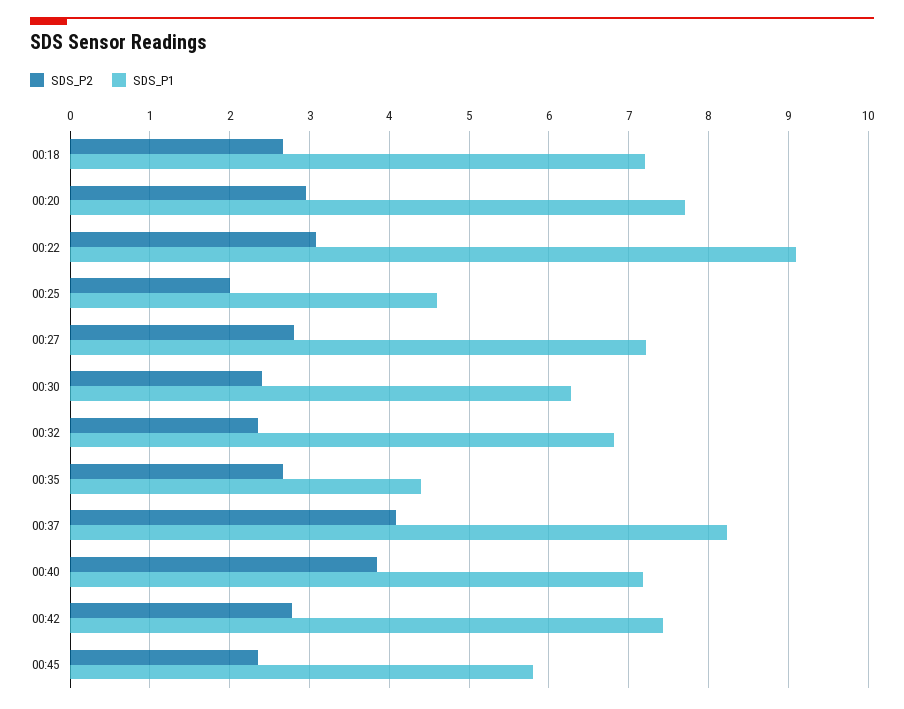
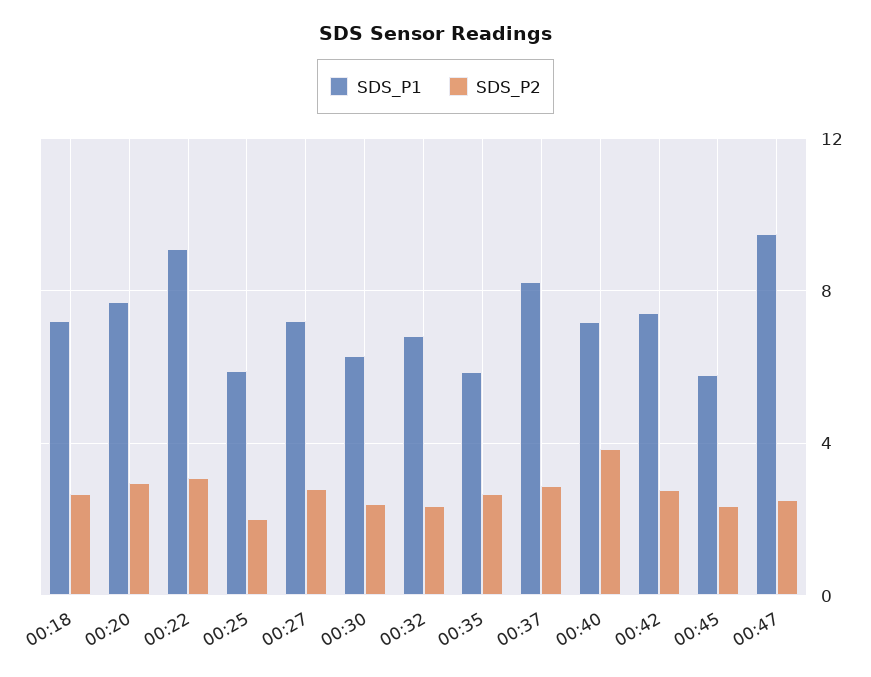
SDS_P1, 00:25: 4.6 -> 6
SDS_P1, 00:35: 4.4 -> 6
SDS_P2, 00:37: 4.1 -> 3
SDS_P1, 00:47: none -> 9.5
SDS_P2, 00:47: none -> 2.5

